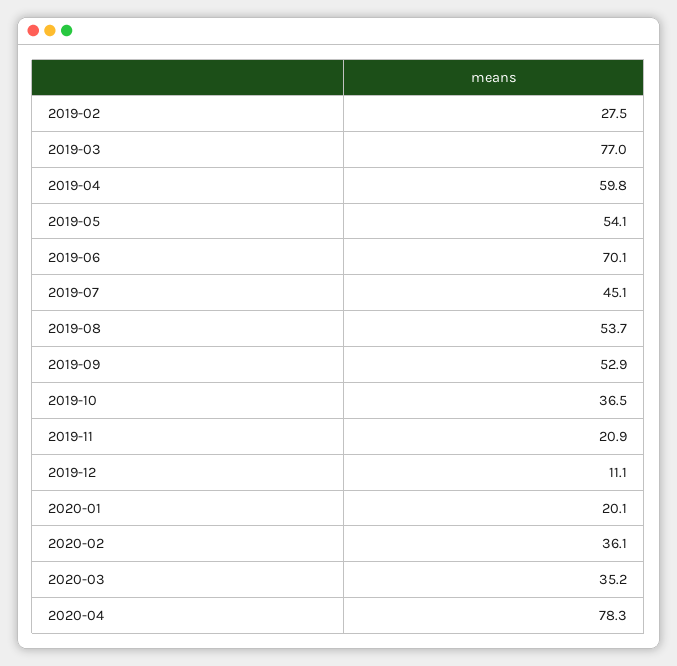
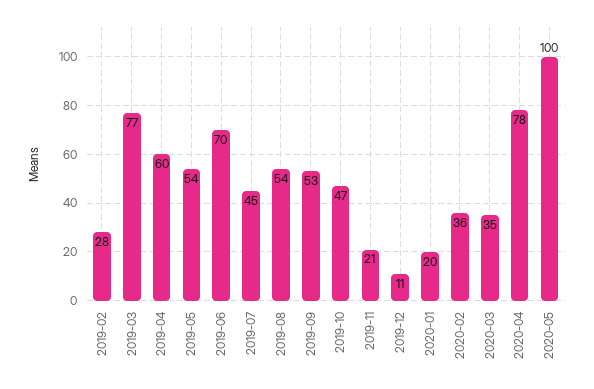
2019-10: 36.5 -> 47
2020-05: none -> 100

